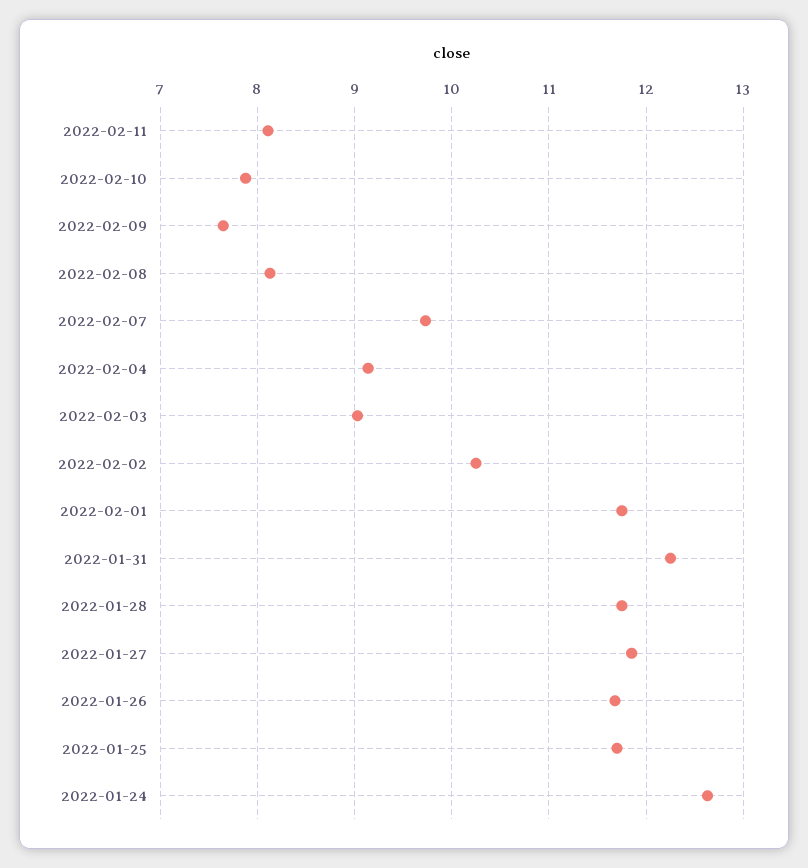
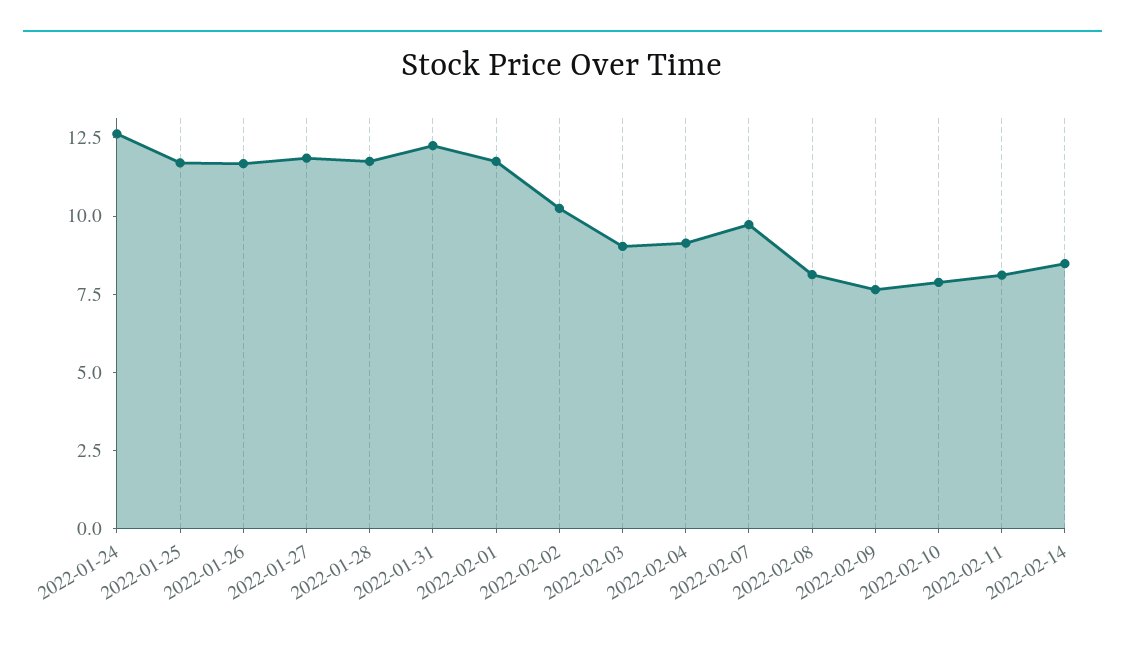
2022-02-14: none -> 8.5

